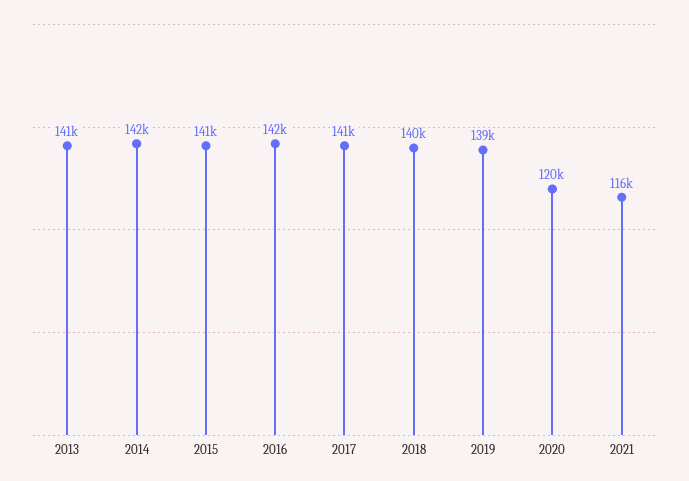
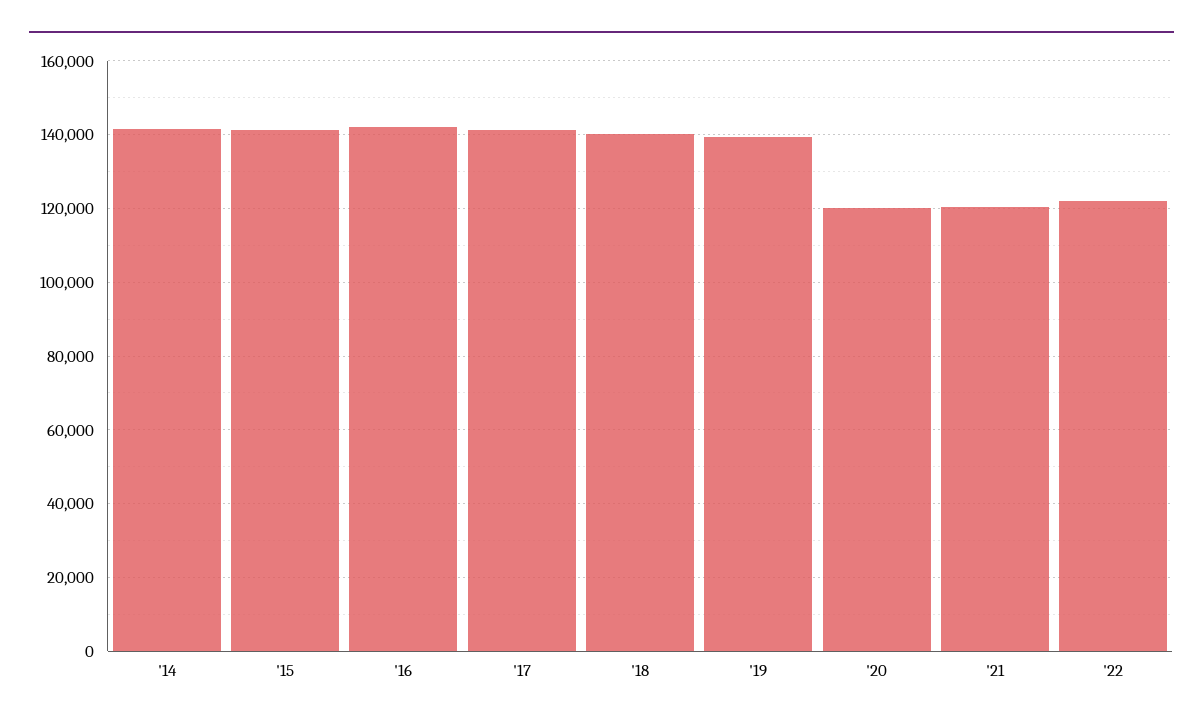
2013: 141000 -> none
2021: 116000 -> 120000
'22: none -> 122000

